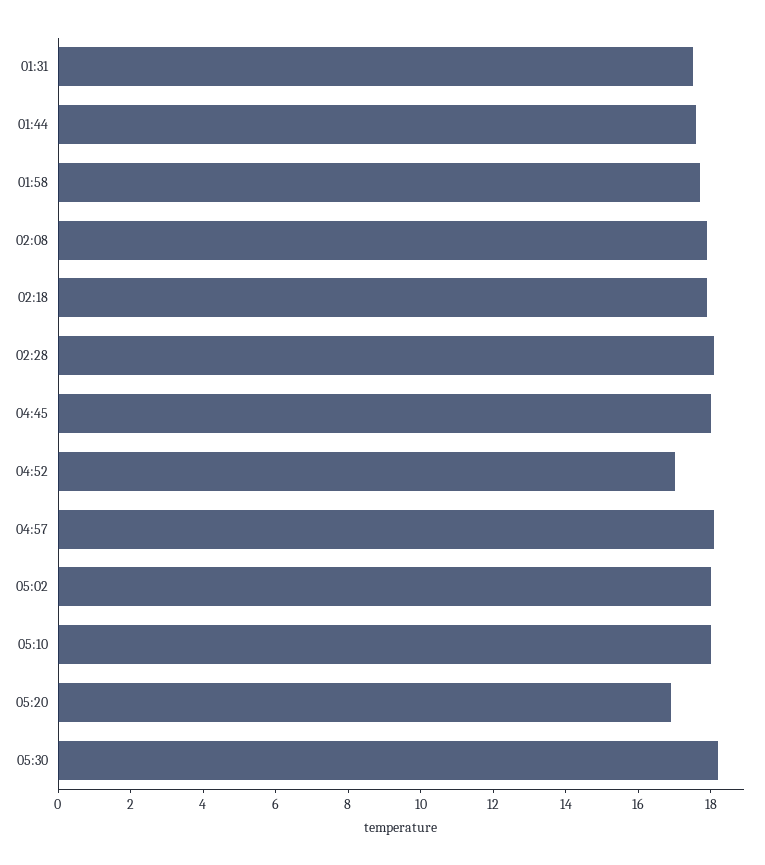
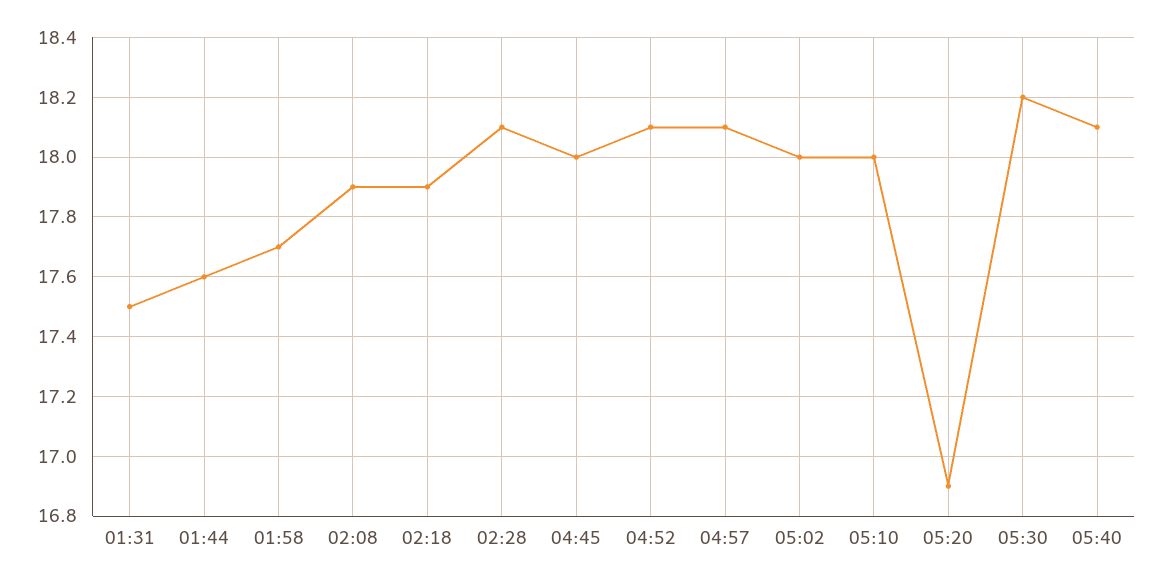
04:52: 17 -> 18.1
05:40: none -> 18.1

